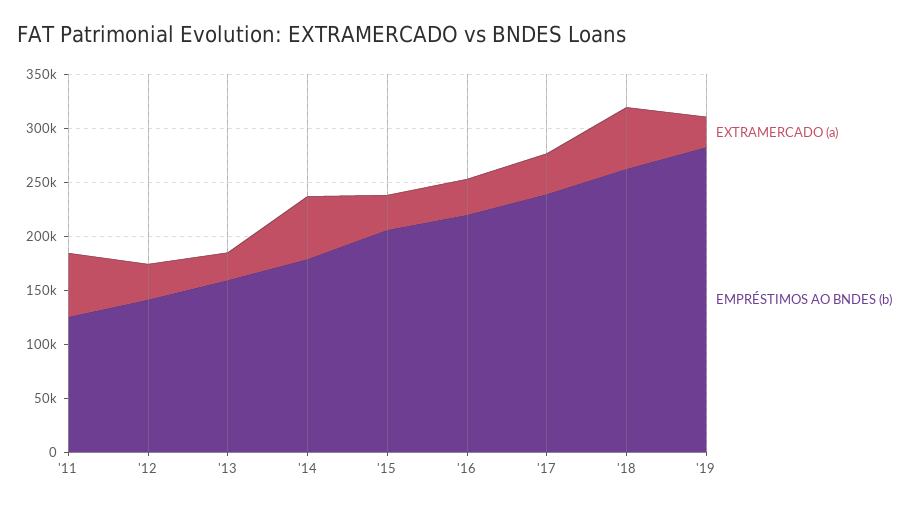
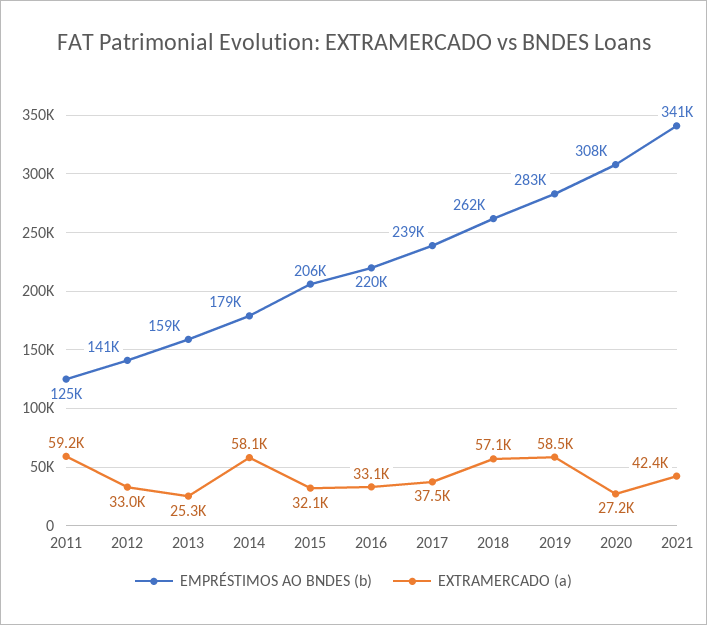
EXTRAMERCADO (a), '19: 30000 -> 58500
EMPRÉSTIMOS AO BNDES (b), 2020: none -> 308000
EXTRAMERCADO (a), 2020: none -> 27200
EMPRÉSTIMOS AO BNDES (b), 2021: none -> 341000
EXTRAMERCADO (a), 2021: none -> 42400

